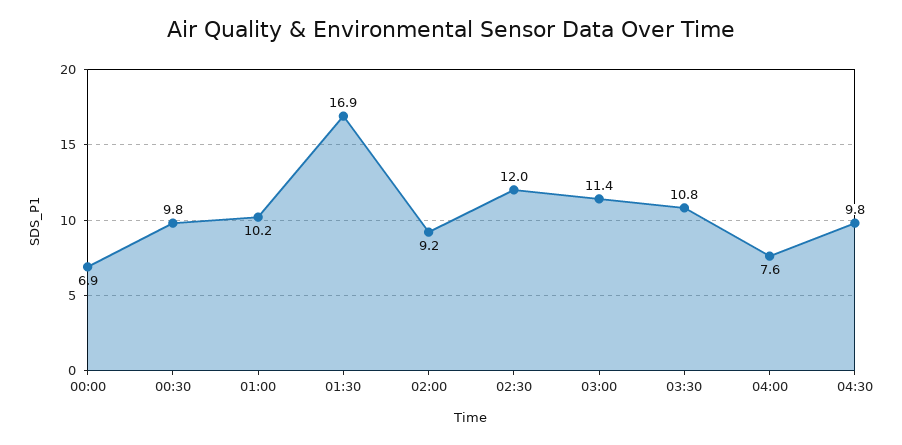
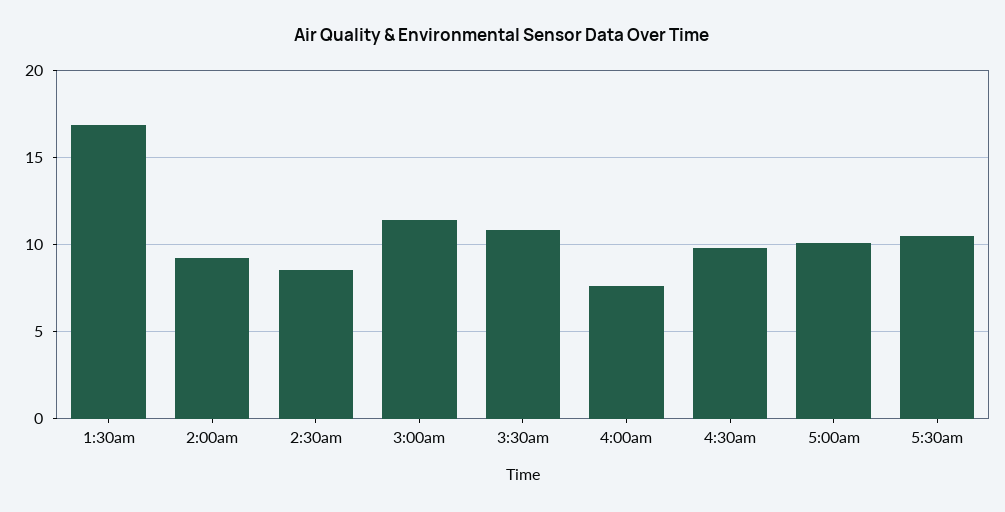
00:00: 6.9 -> none
00:30: 9.8 -> none
01:00: 10.2 -> none
02:30: 12 -> 8.5
5:00am: none -> 10
5:30am: none -> 10.5

